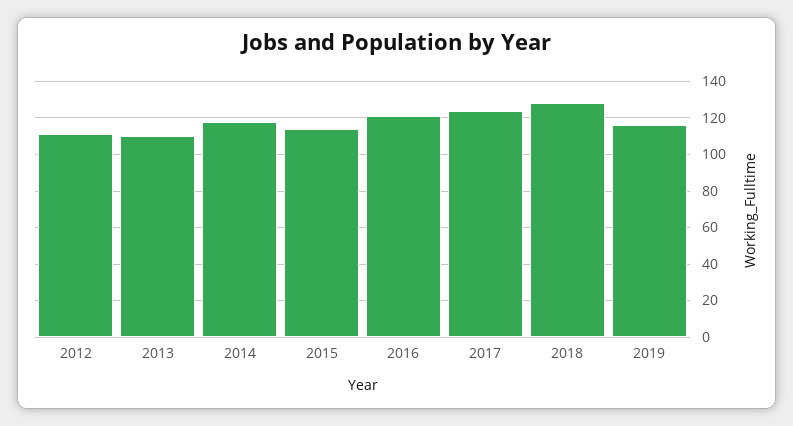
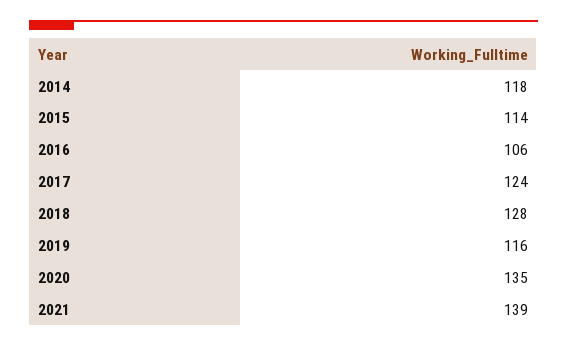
2012: 110 -> none
2013: 110 -> none
2016: 120 -> 106
2020: none -> 135
2021: none -> 139

